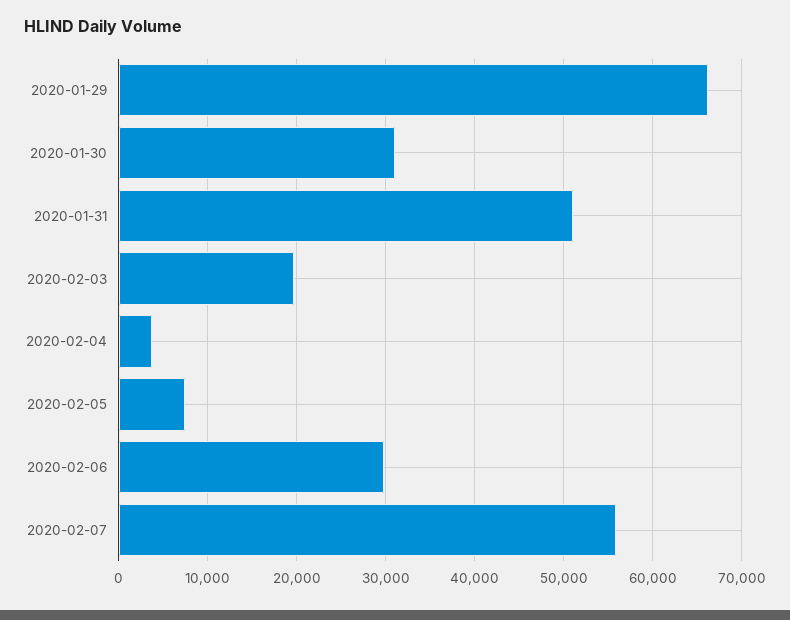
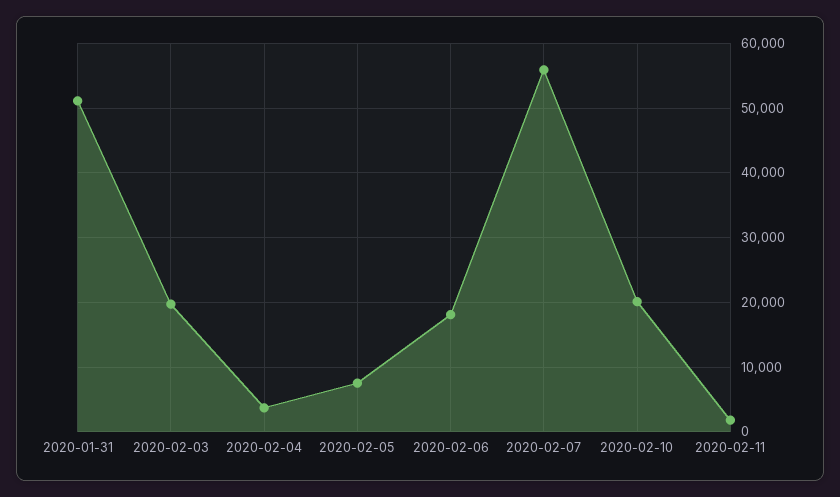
2020-01-29: 66000 -> none
2020-01-30: 31000 -> none
2020-02-06: 30000 -> 18000
2020-02-10: none -> 20000
2020-02-11: none -> 2000

